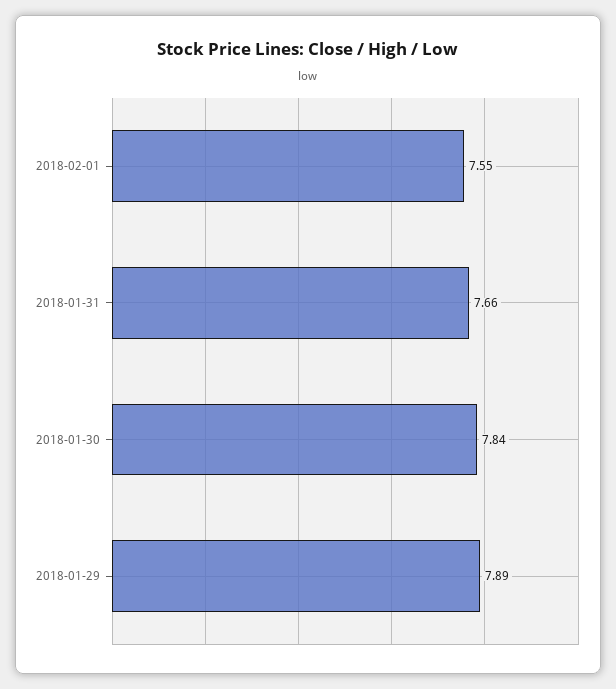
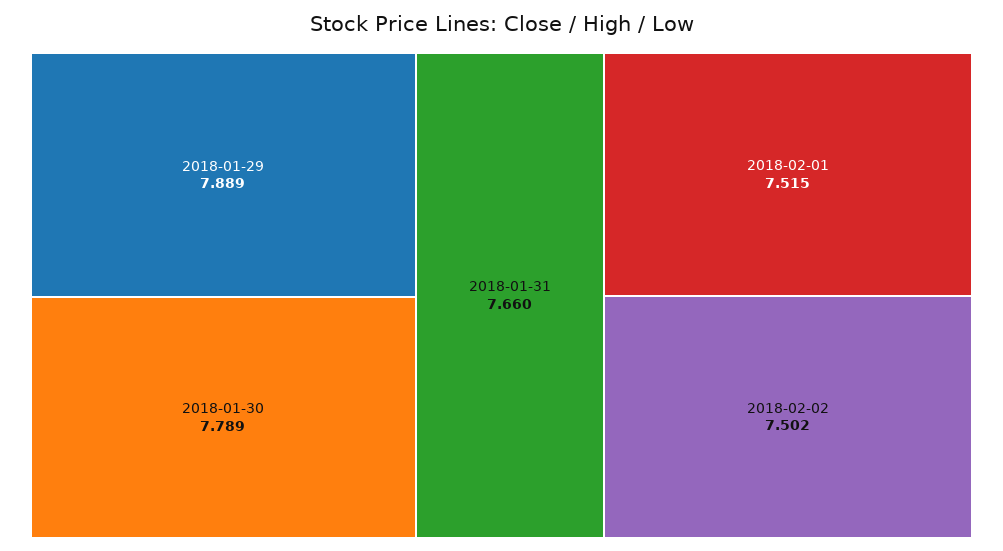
2018-02-01: 7.55 -> 7.515
2018-01-30: 7.84 -> 7.789
2018-02-02: none -> 7.502

